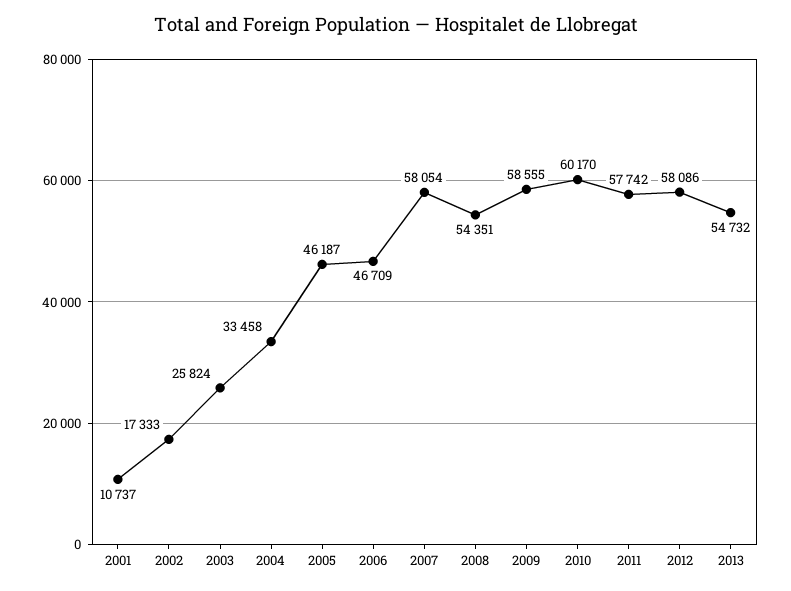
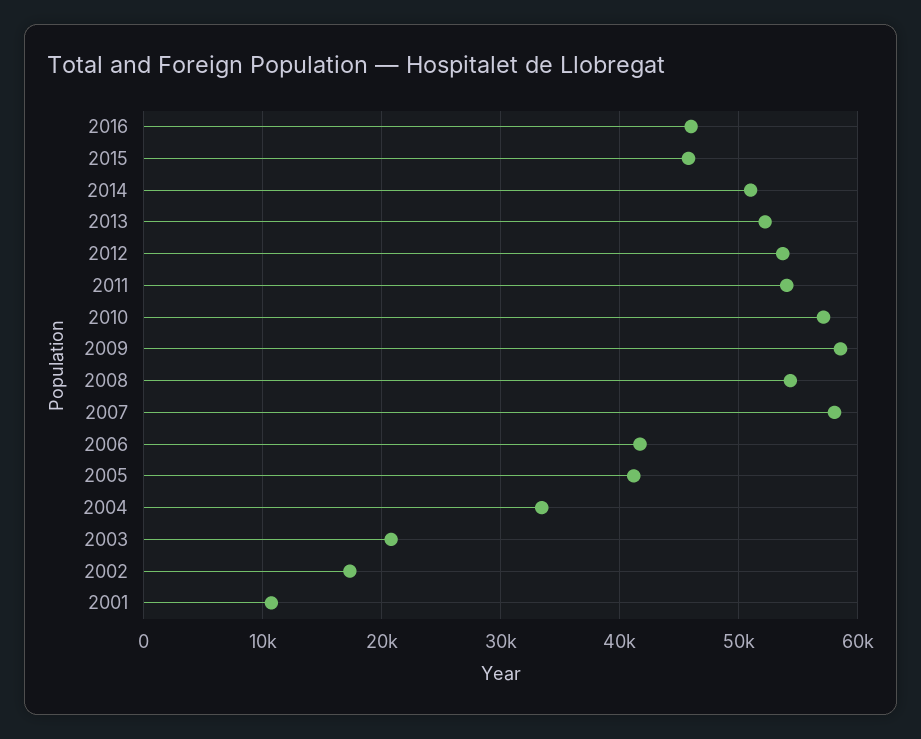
2003: 25824 -> 21000
2005: 46187 -> 41000
2006: 46709 -> 42000
2010: 60170 -> 57000
2011: 57742 -> 54000
2012: 58086 -> 54000
2013: 54732 -> 52000
2016: none -> 46000
2015: none -> 46000
2014: none -> 51000

